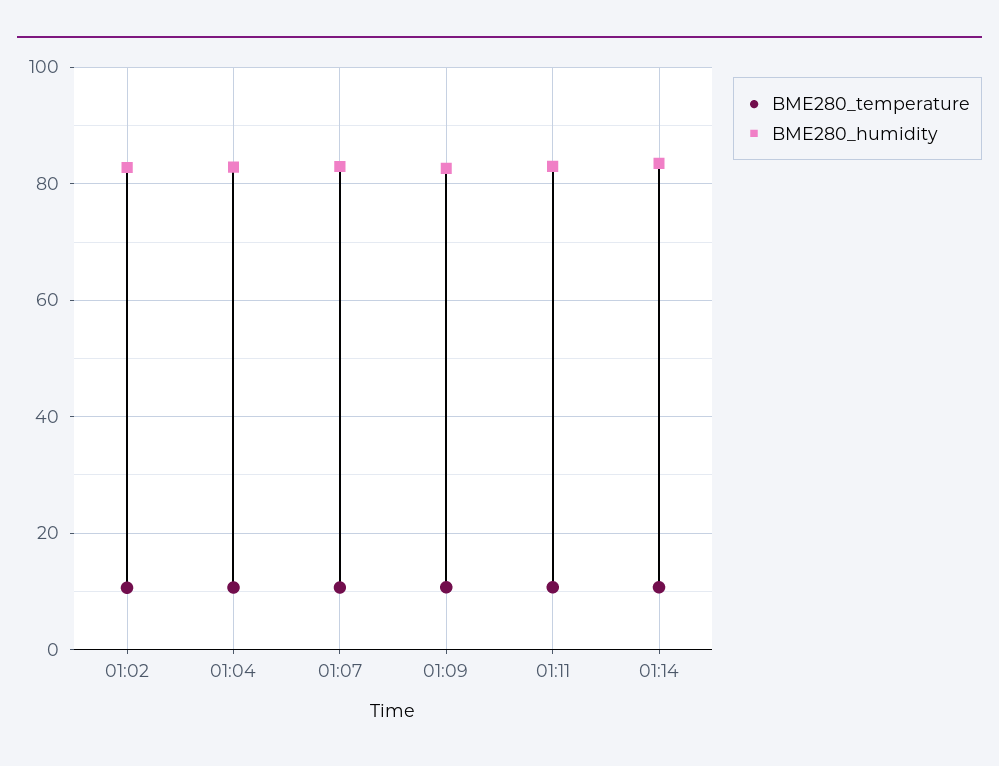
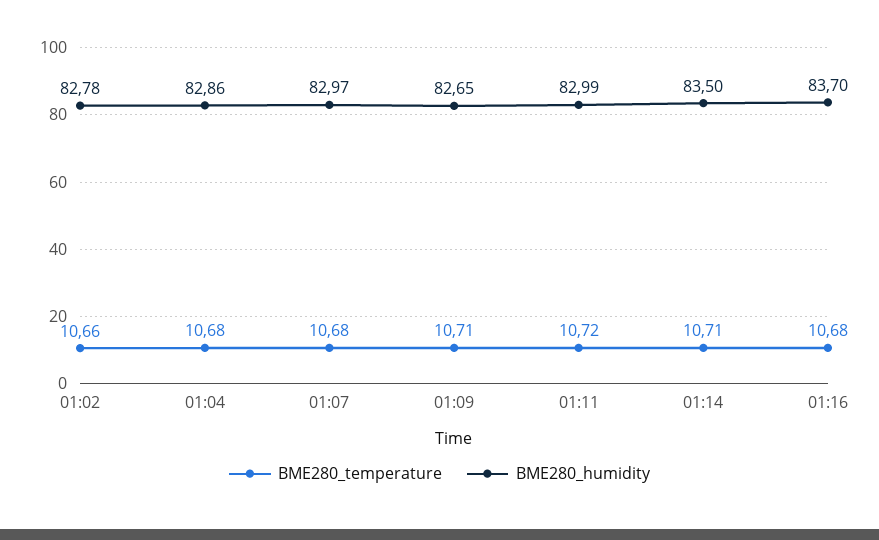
BME280_temperature, 01:16: none -> 10.68
BME280_humidity, 01:16: none -> 83.7

